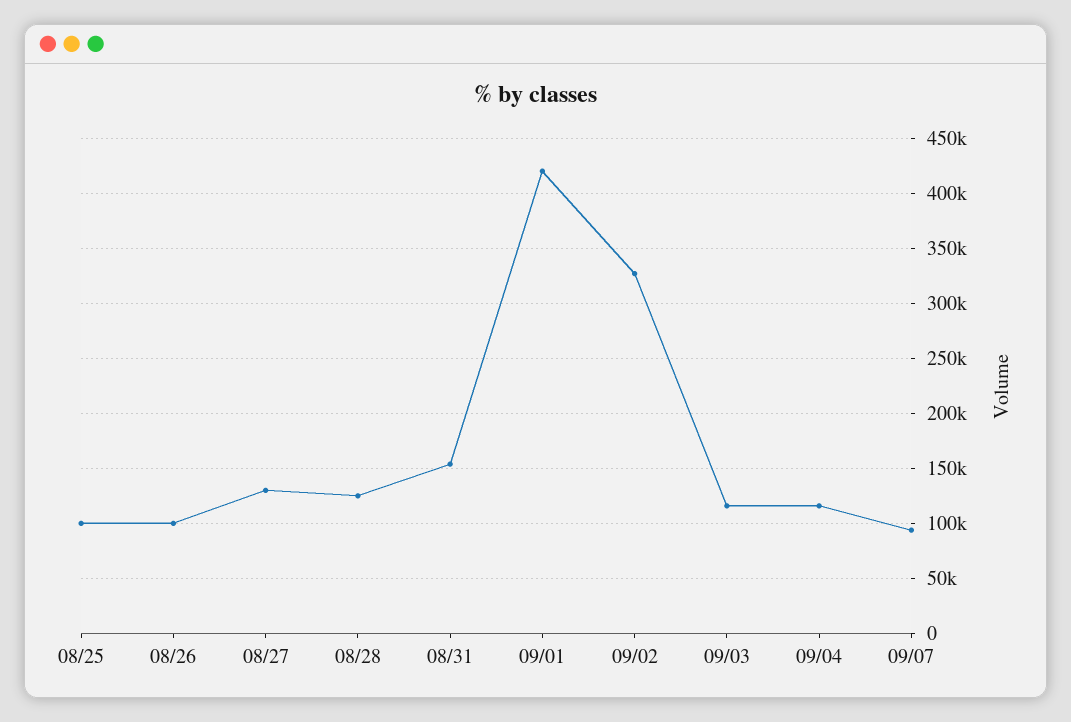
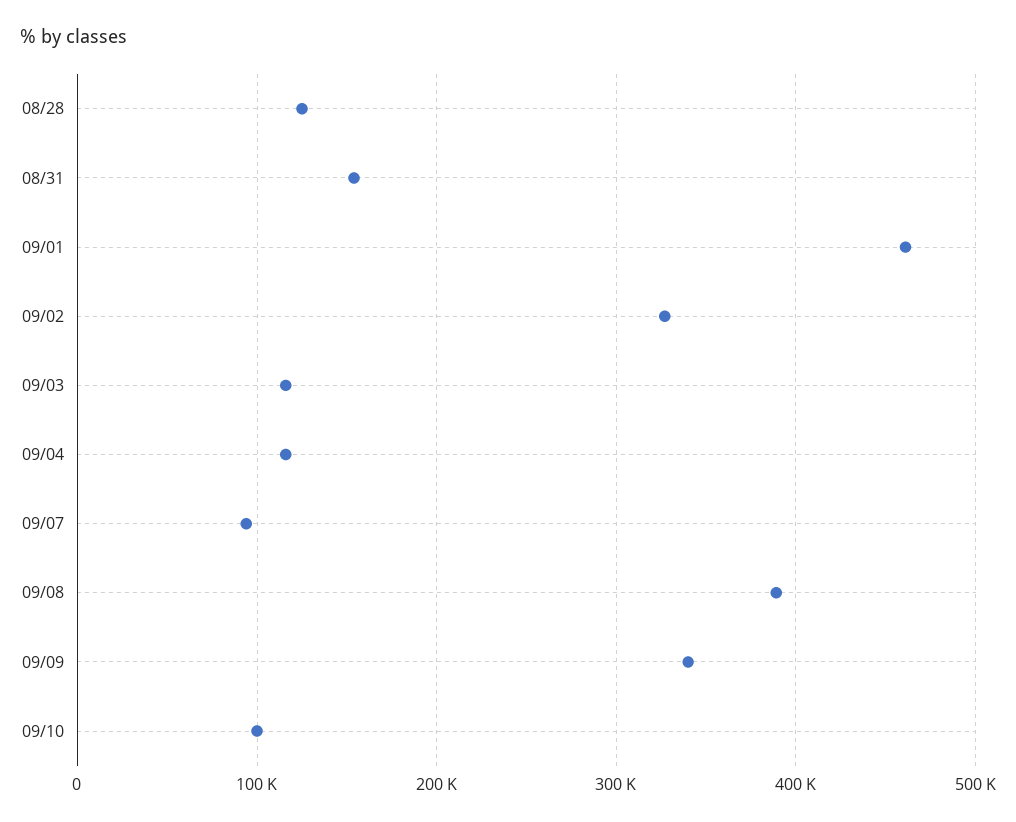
08/25: 100000 -> none
08/26: 100000 -> none
08/27: 130000 -> none
09/01: 420000 -> 460000
09/08: none -> 390000
09/09: none -> 340000
09/10: none -> 100000

